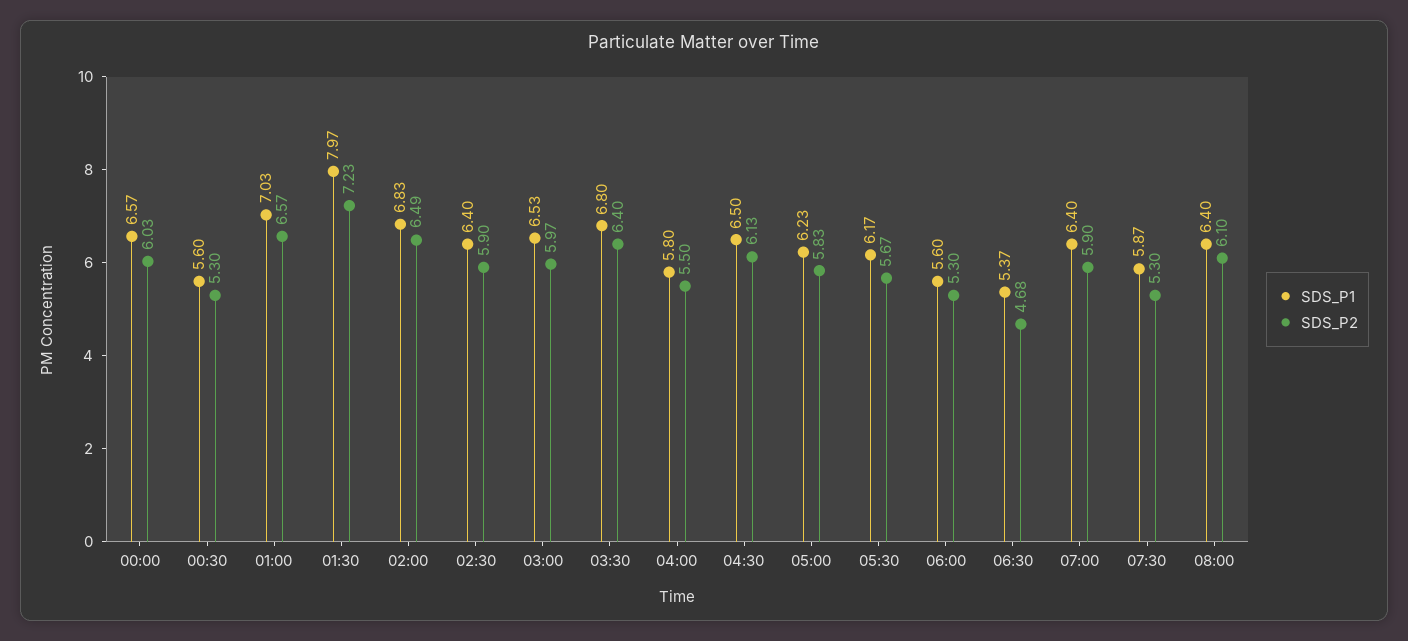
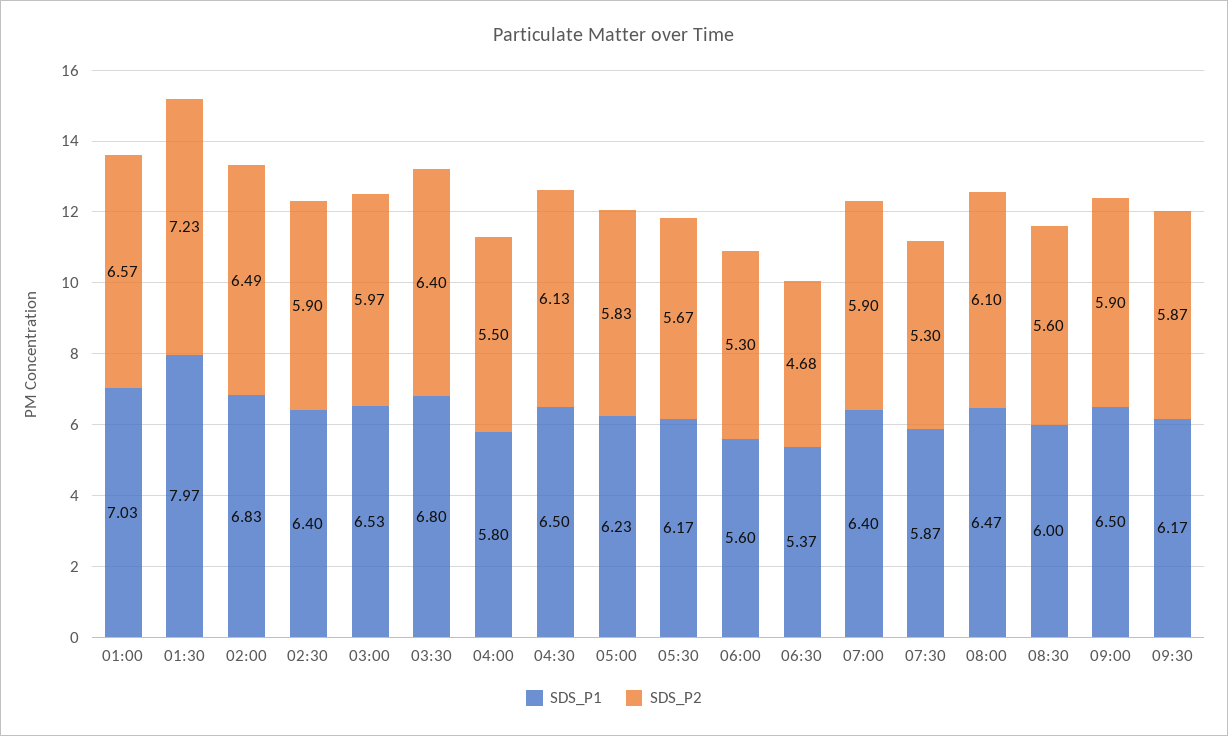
SDS_P1, 00:00: 6.57 -> none
SDS_P2, 00:00: 6.03 -> none
SDS_P1, 00:30: 5.6 -> none
SDS_P2, 00:30: 5.3 -> none
SDS_P1, 08:00: 6.4 -> 6.47
SDS_P1, 08:30: none -> 6
SDS_P2, 08:30: none -> 5.6
SDS_P1, 09:00: none -> 6.5
SDS_P2, 09:00: none -> 5.9
SDS_P1, 09:30: none -> 6.17
SDS_P2, 09:30: none -> 5.87

